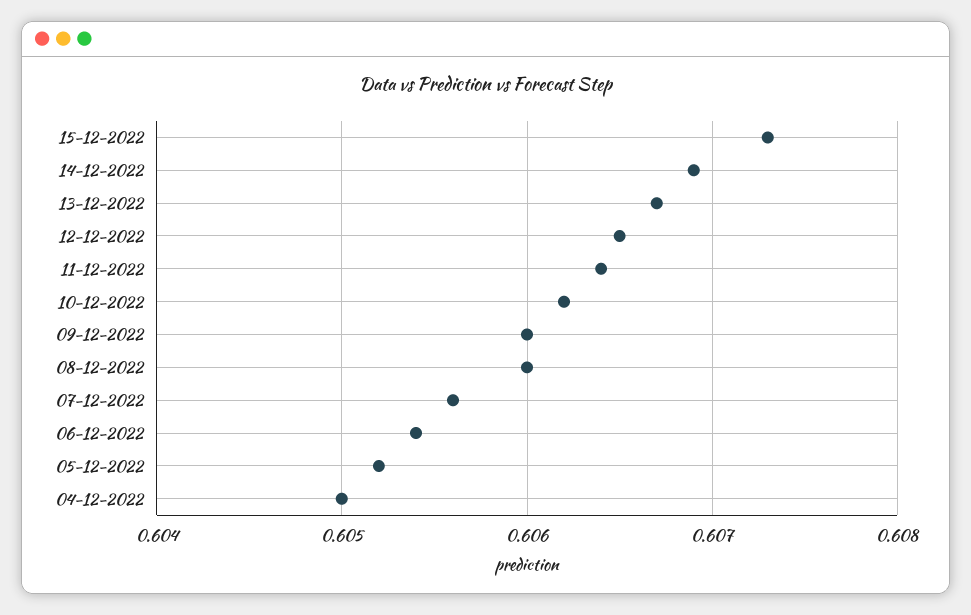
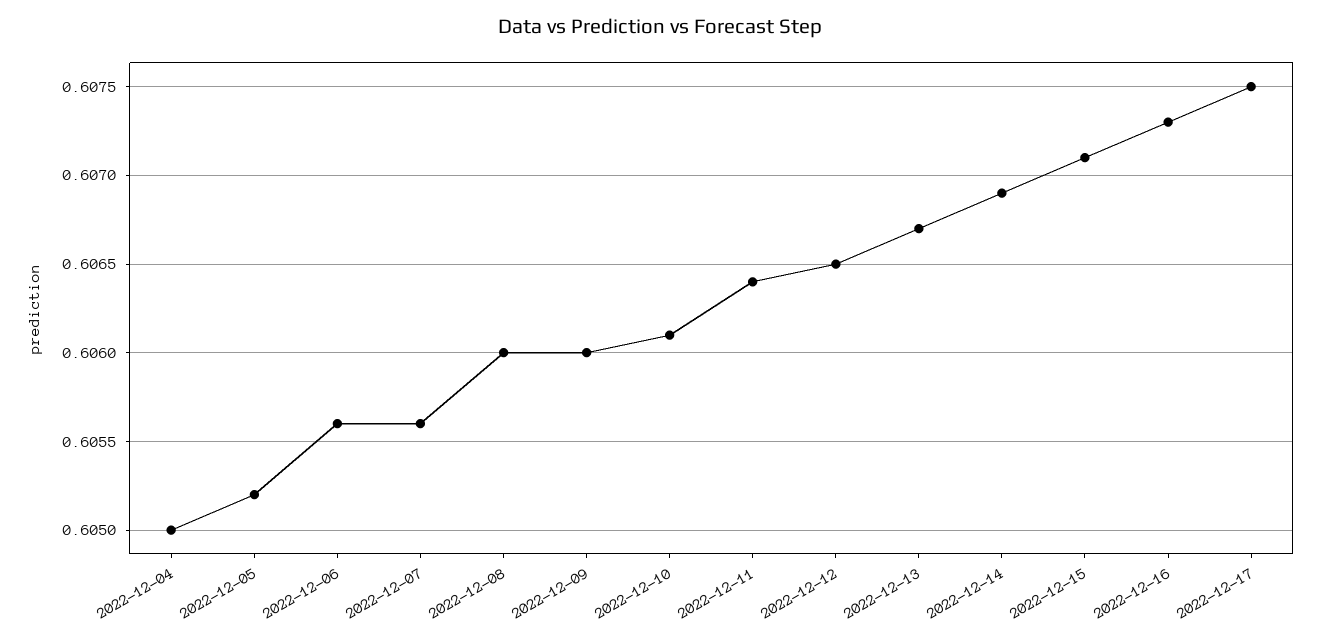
15-12-2022: 0.6073 -> 0.6071
10-12-2022: 0.6062 -> 0.6061
06-12-2022: 0.6054 -> 0.6056
2022-12-16: none -> 0.6073
2022-12-17: none -> 0.6075

